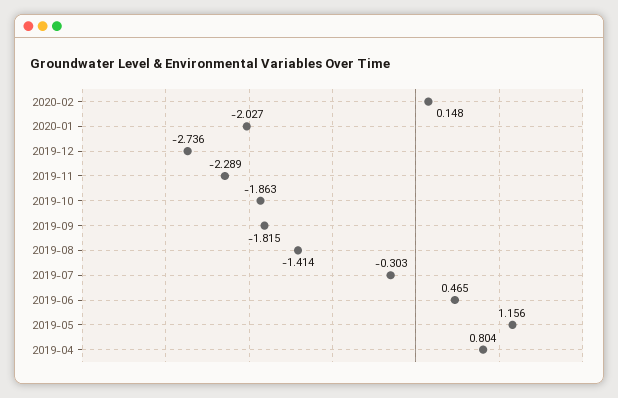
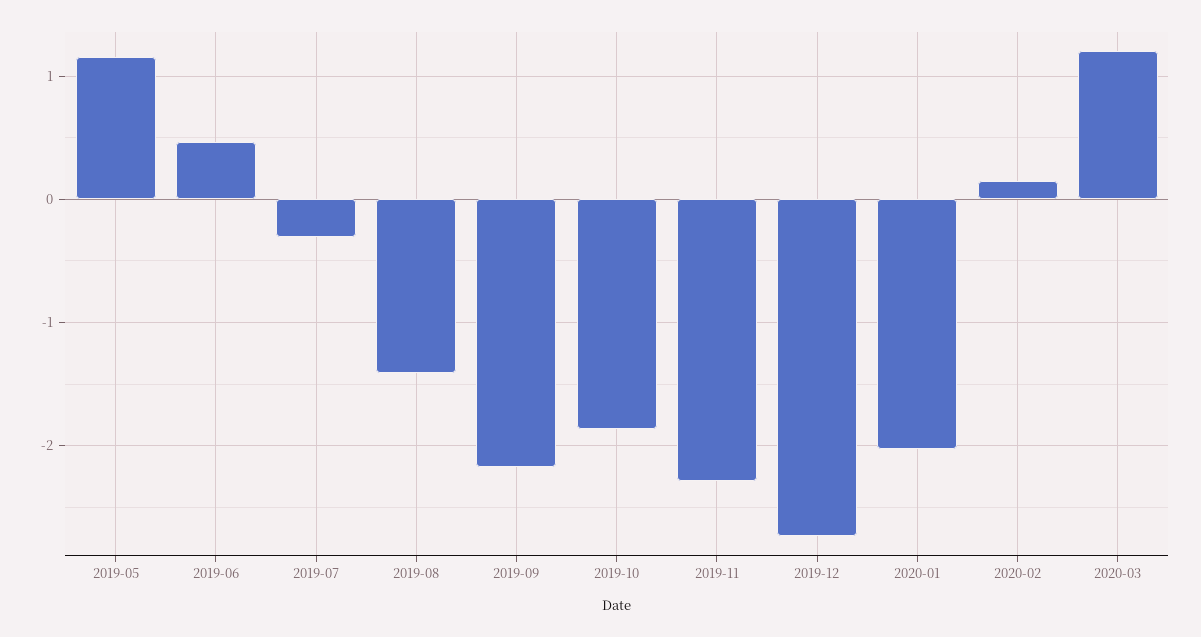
2019-09: -1.815 -> -2.2
2019-04: 0.804 -> none
2020-03: none -> 1.2

